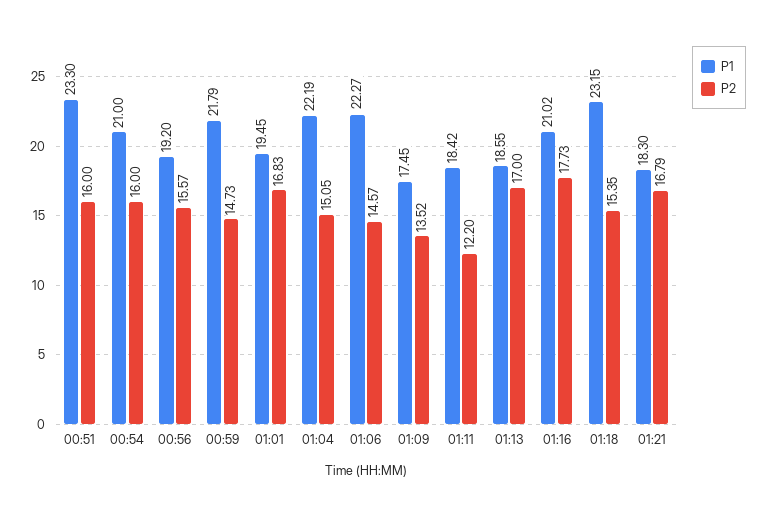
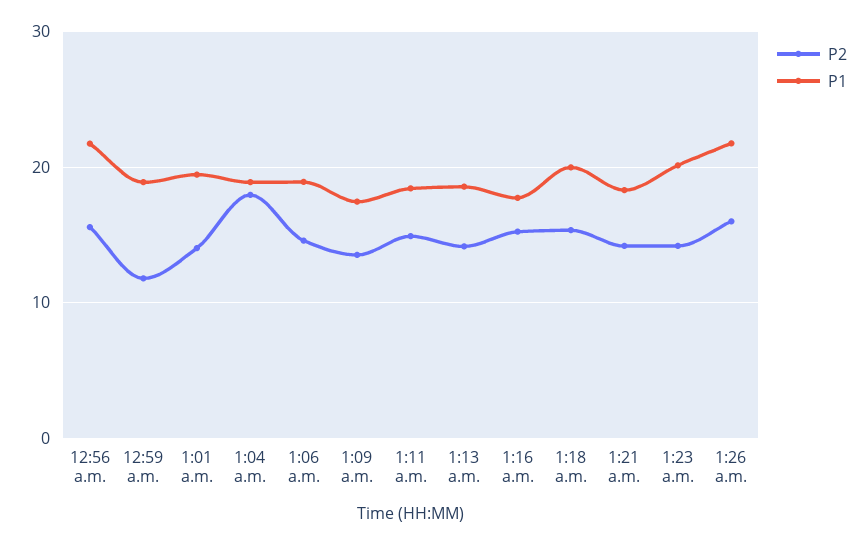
P1, 00:51: 23.3 -> none
P2, 00:51: 16 -> none
P1, 00:54: 21 -> none
P2, 00:54: 16 -> none
P1, 00:56: 19.2 -> 22
P1, 00:59: 21.79 -> 19
P2, 00:59: 14.73 -> 12
P2, 01:01: 16.83 -> 14
P1, 01:04: 22.19 -> 19
P2, 01:04: 15.05 -> 18
P1, 01:06: 22.27 -> 19
P2, 01:11: 12.2 -> 15
P2, 01:13: 17 -> 14
P1, 01:16: 21.02 -> 18
P2, 01:16: 17.73 -> 15
P1, 01:18: 23.15 -> 20
P2, 01:21: 16.79 -> 14
P2, 1:23 a.m.: none -> 14
P1, 1:23 a.m.: none -> 20
P2, 1:26 a.m.: none -> 16
P1, 1:26 a.m.: none -> 22

